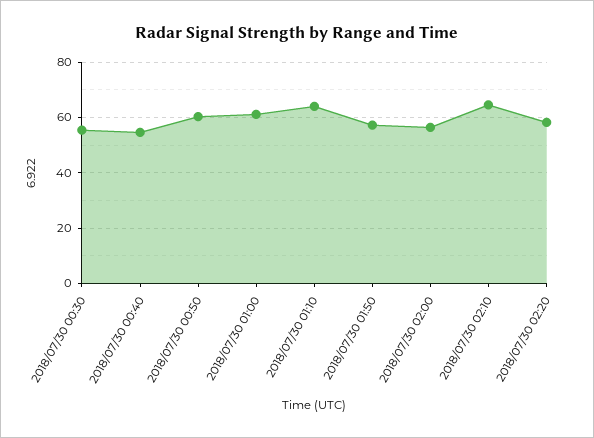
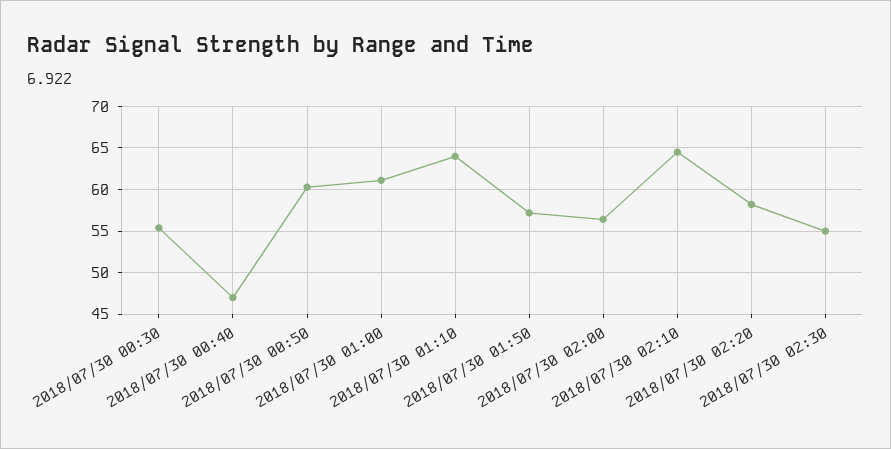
2018/07/30 00:40: 55 -> 47
2018/07/30 02:30: none -> 55

